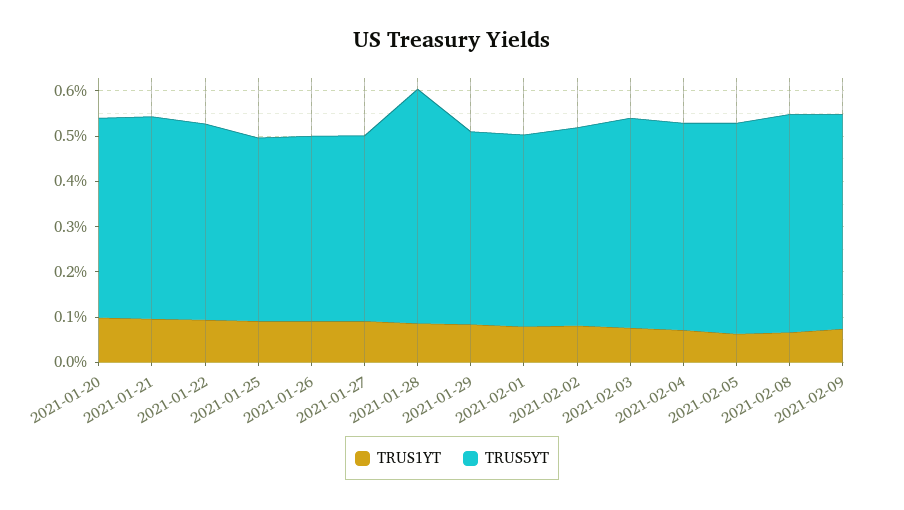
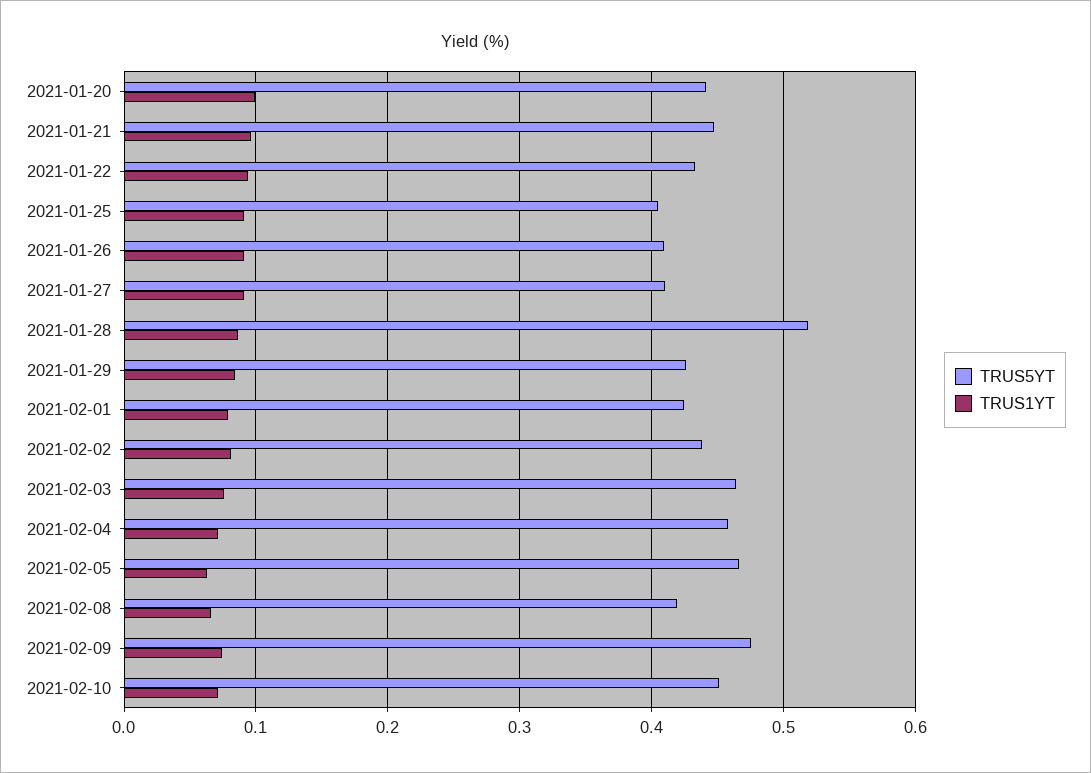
TRUS5YT, 2021-02-08: 0.48 -> 0.42
TRUS5YT, 2021-02-10: none -> 0.45
TRUS1YT, 2021-02-10: none -> 0.07

